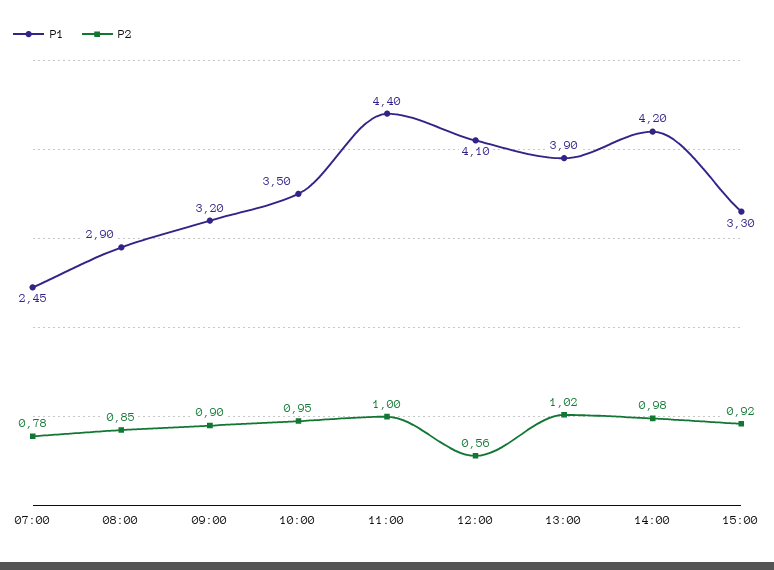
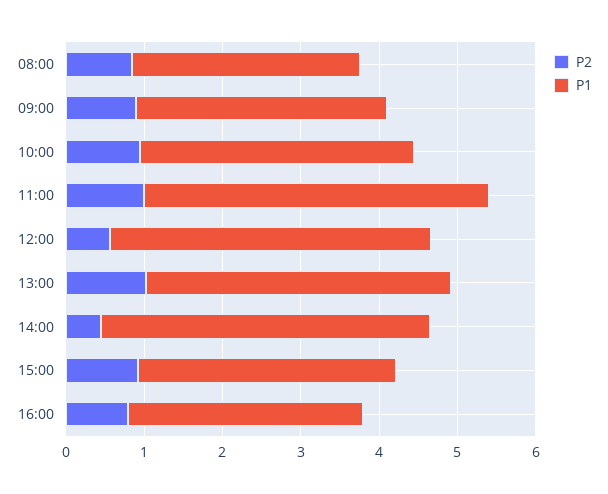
P1, 07:00: 2.45 -> none
P2, 07:00: 0.78 -> none
P2, 14:00: 0.98 -> 0.4
P2, 16:00: none -> 0.8
P1, 16:00: none -> 3

